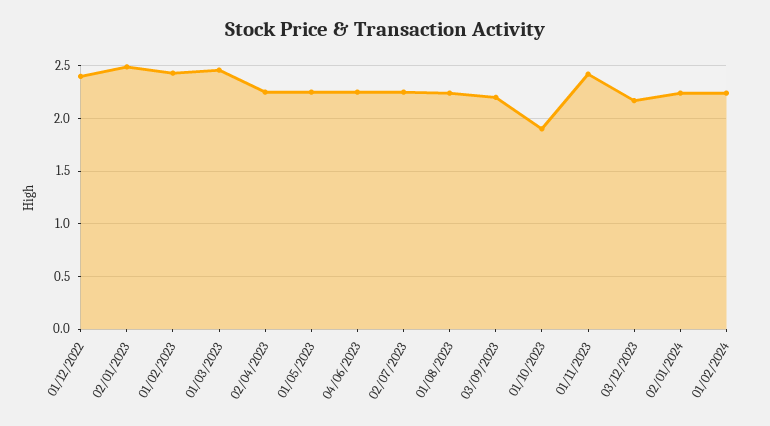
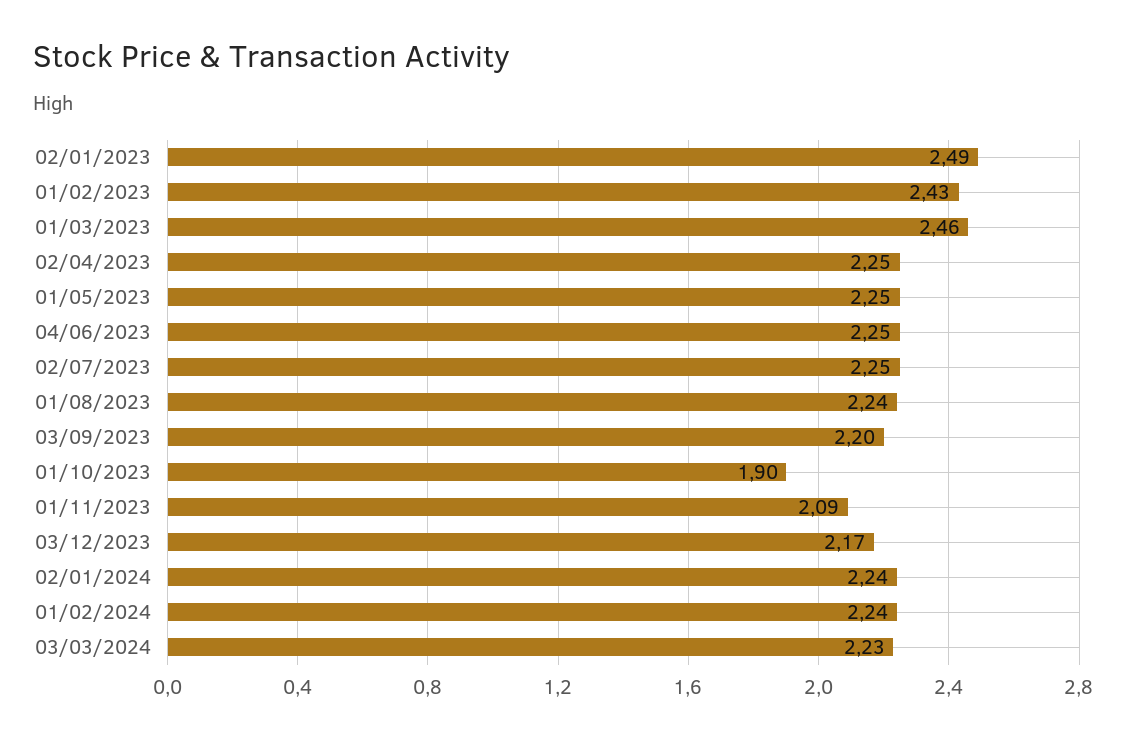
01/12/2022: 2.4 -> none
01/11/2023: 2.4 -> 2.09
03/03/2024: none -> 2.23

